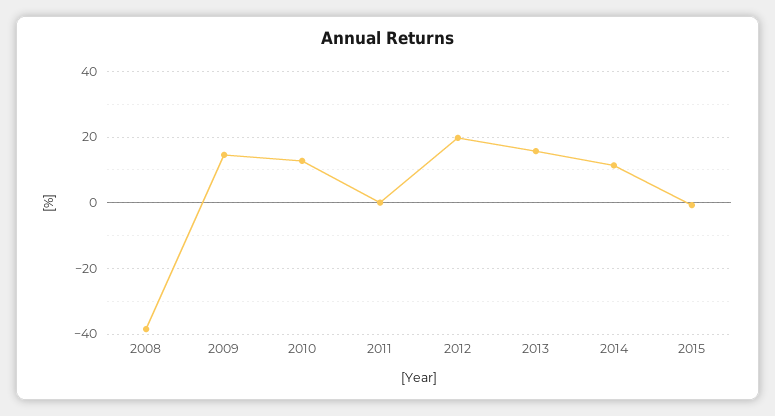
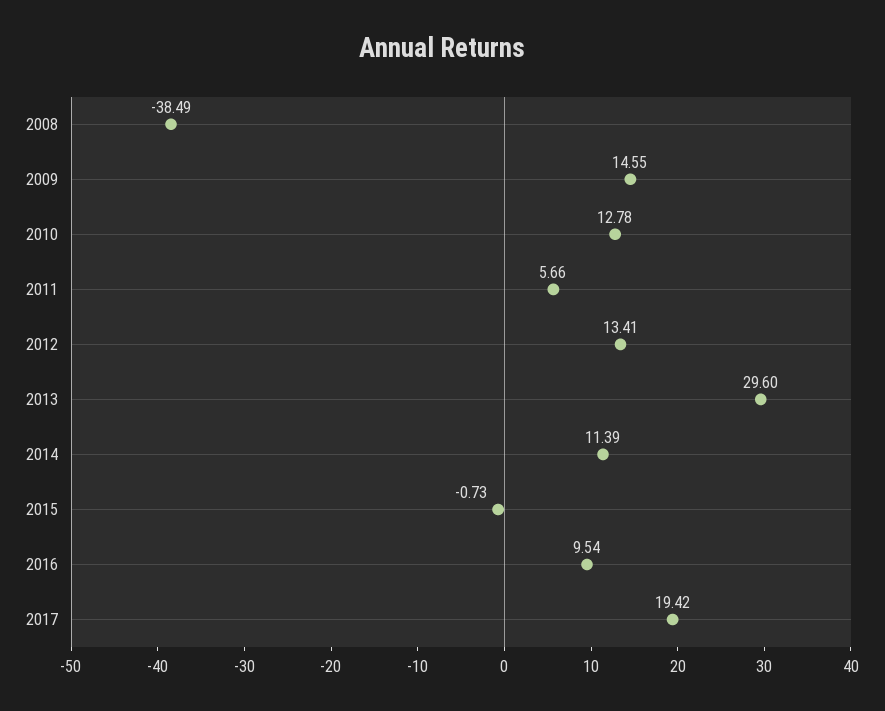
2011: 0 -> 5.66
2012: 20 -> 13.41
2013: 16 -> 29.6
2016: none -> 9.54
2017: none -> 19.42

